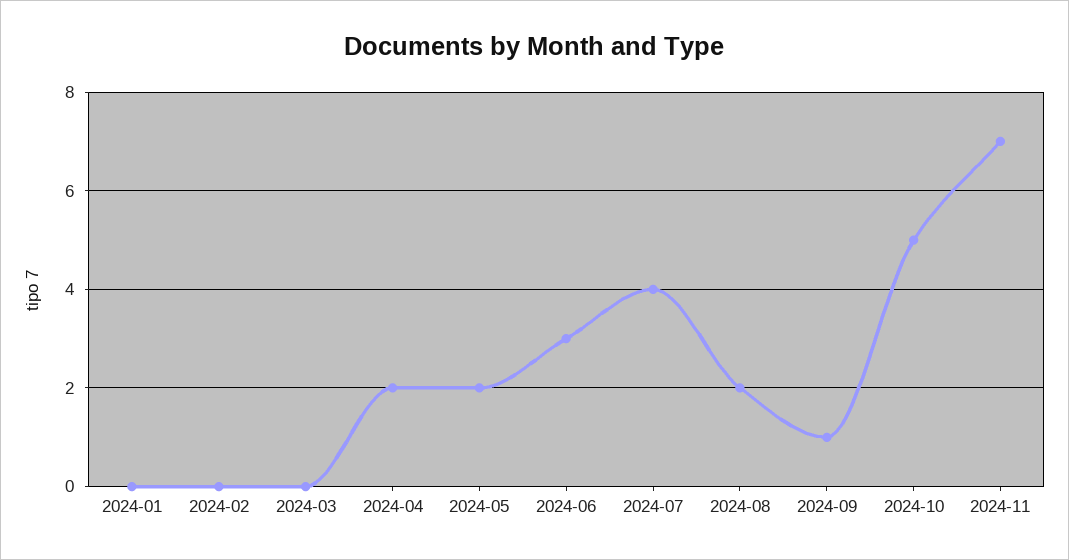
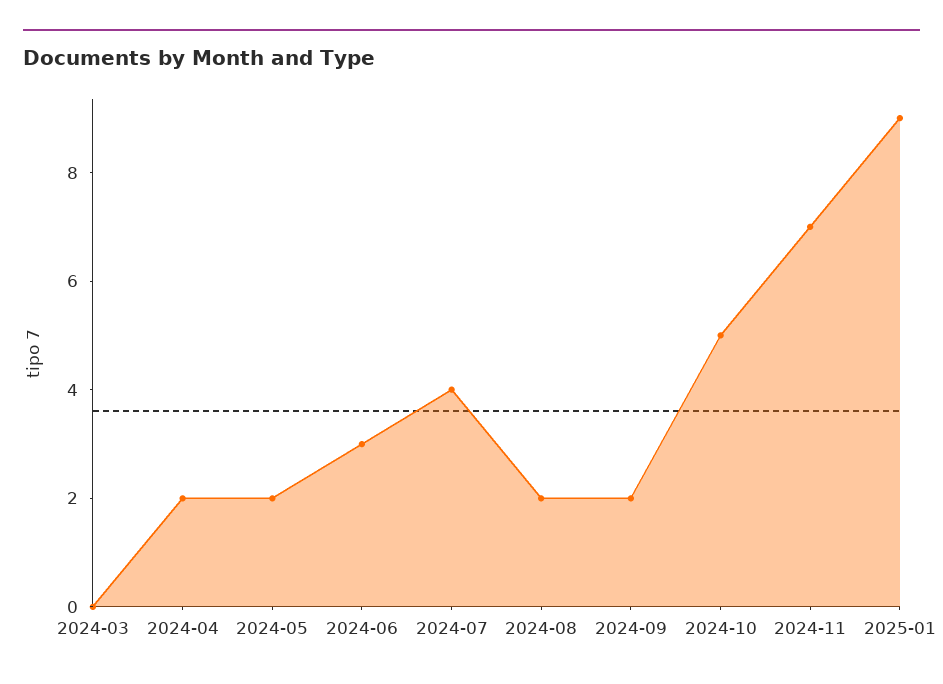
2024-01: 0 -> none
2024-02: 0 -> none
2024-09: 1 -> 2
2025-01: none -> 9

